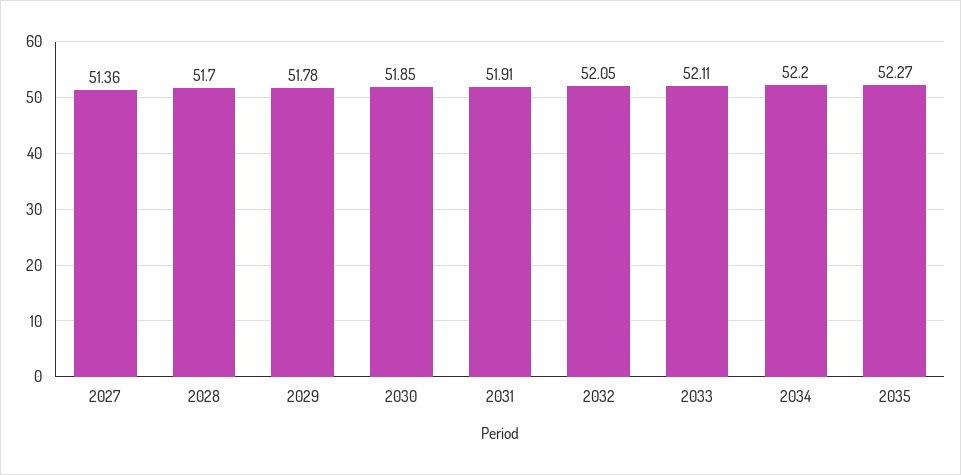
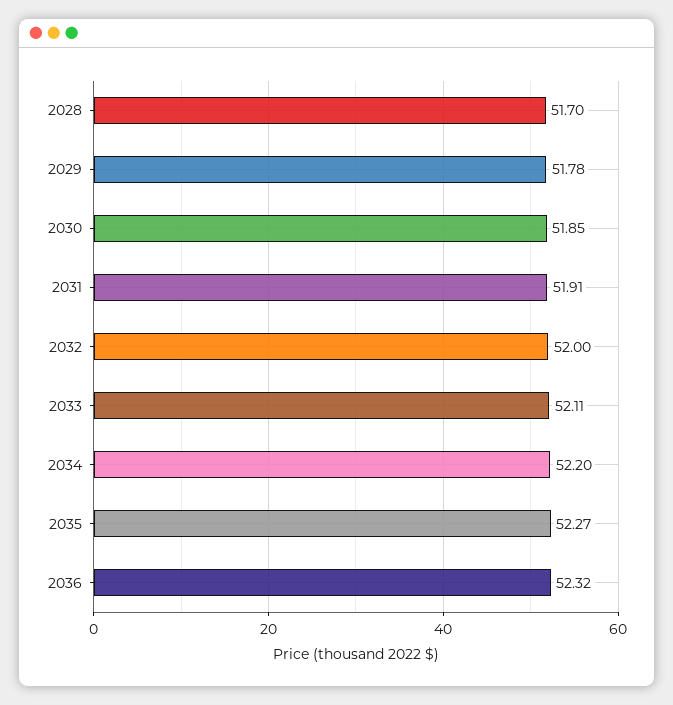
2027: 51.36 -> none
2032: 52.05 -> 52
2036: none -> 52.32

